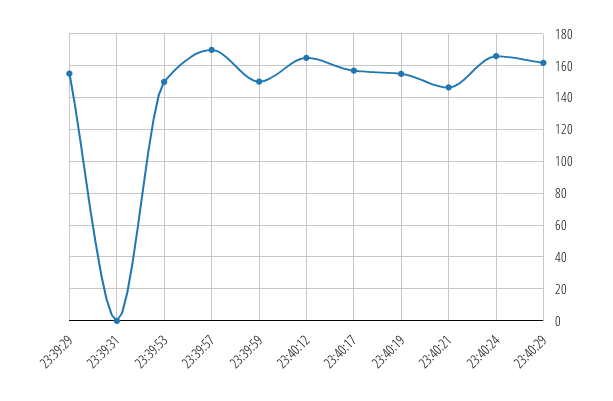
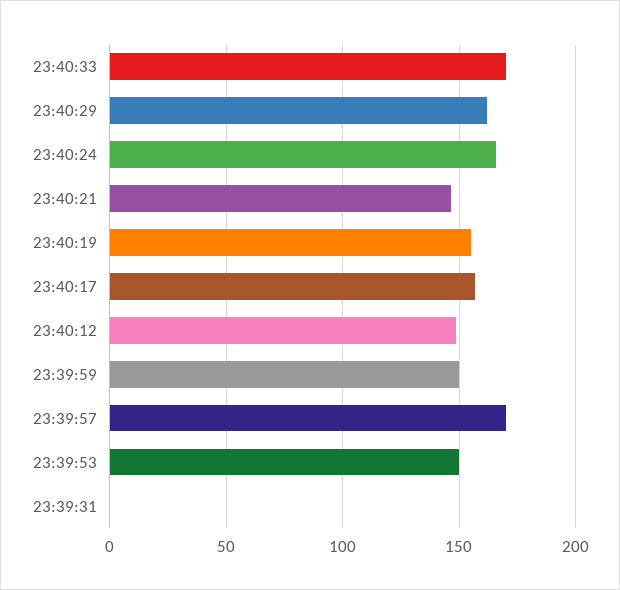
23:39:29: 155 -> none
23:40:12: 165 -> 150
23:40:33: none -> 170

